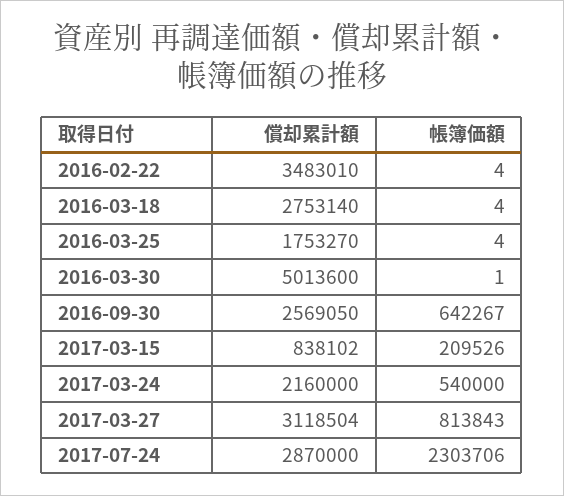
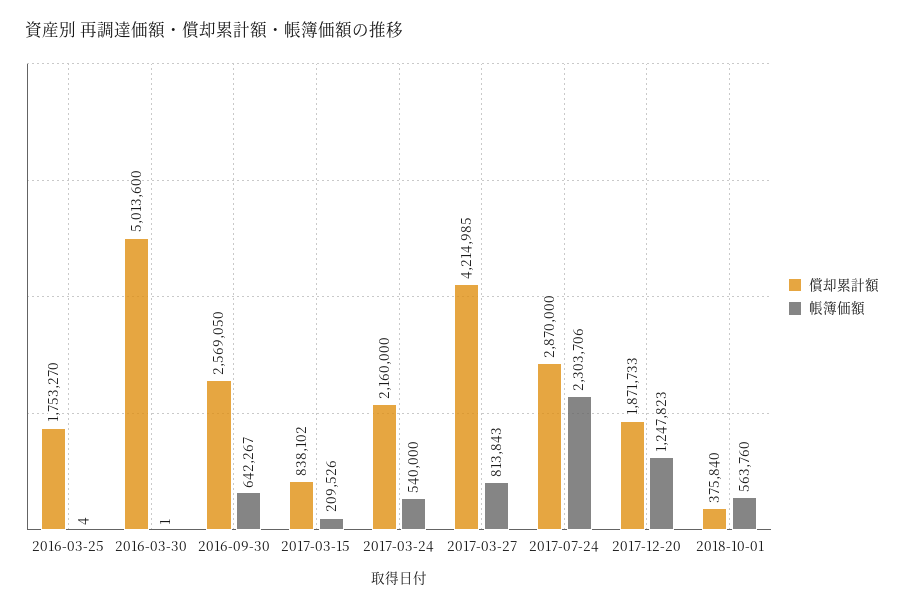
償却累計額, 2016-02-22: 3483010 -> none
帳簿価額, 2016-02-22: 4 -> none
償却累計額, 2016-03-18: 2753140 -> none
帳簿価額, 2016-03-18: 4 -> none
償却累計額, 2017-03-27: 3118504 -> 4214985
償却累計額, 2017-12-20: none -> 1871733
帳簿価額, 2017-12-20: none -> 1247823
償却累計額, 2018-10-01: none -> 375840
帳簿価額, 2018-10-01: none -> 563760

